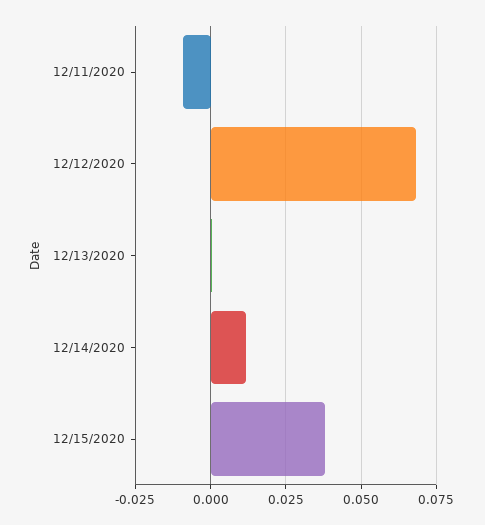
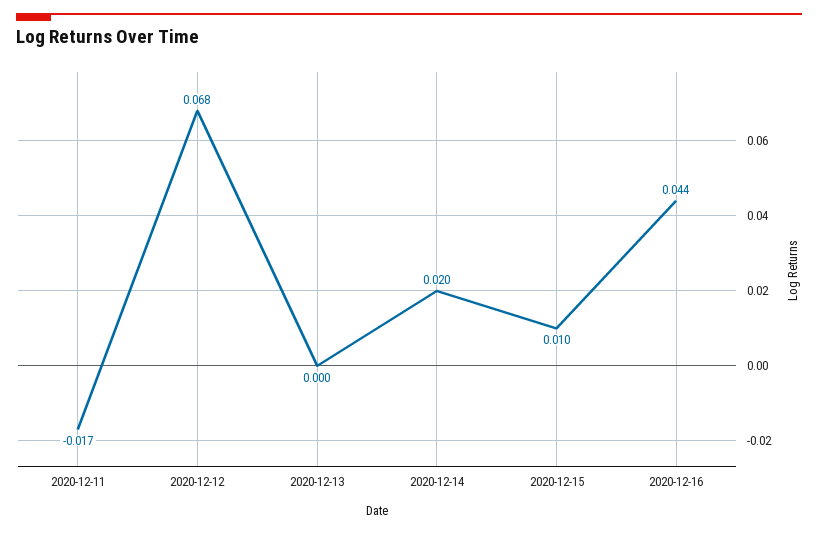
12/11/2020: -0.01 -> -0.017
12/14/2020: 0.0125 -> 0.02
12/15/2020: 0.0375 -> 0.01
2020-12-16: none -> 0.044

